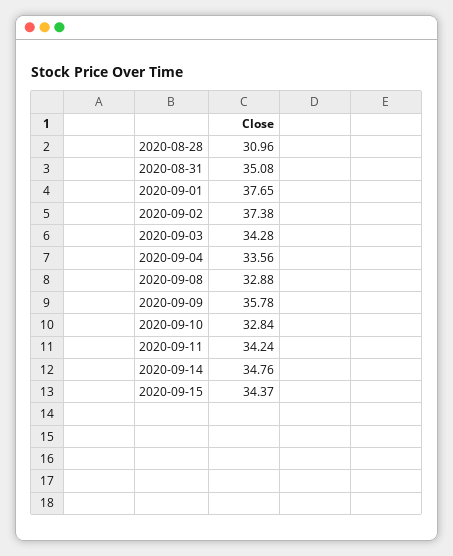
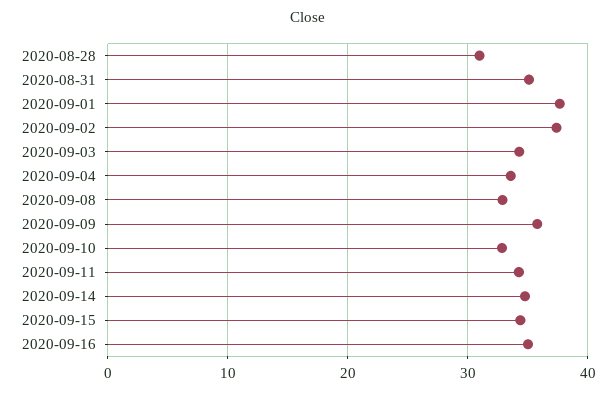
2020-09-16: none -> 35

